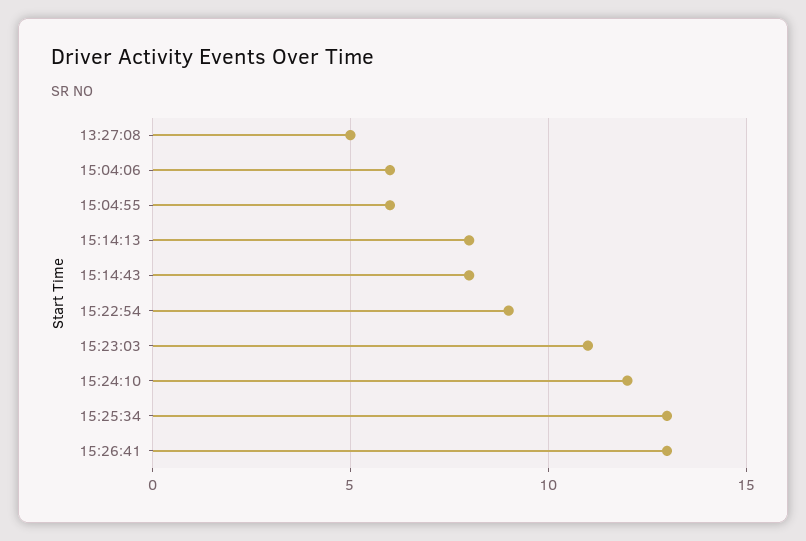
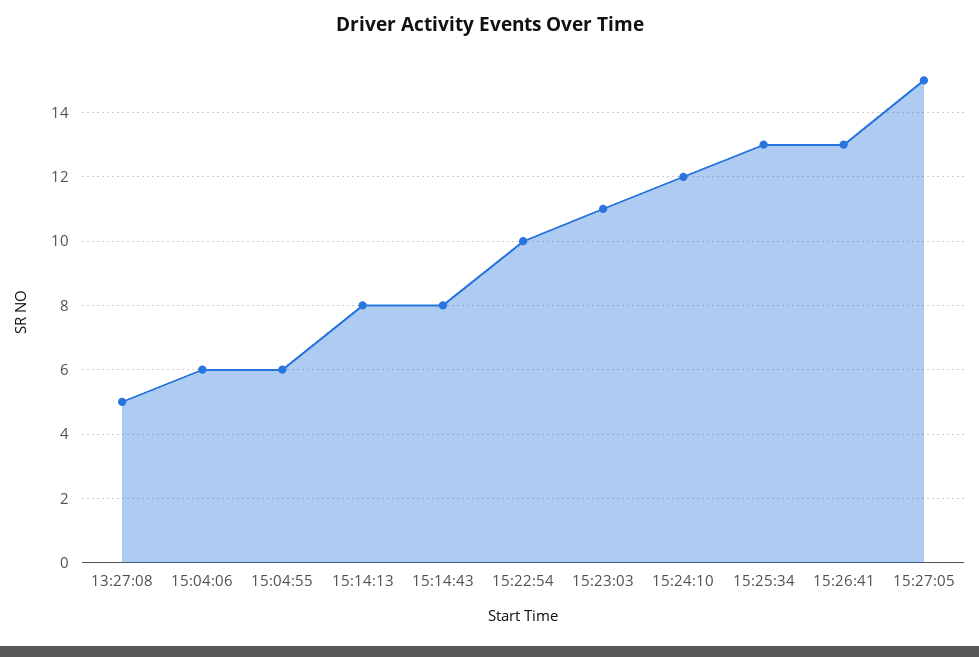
15:22:54: 9 -> 10
15:27:05: none -> 15

